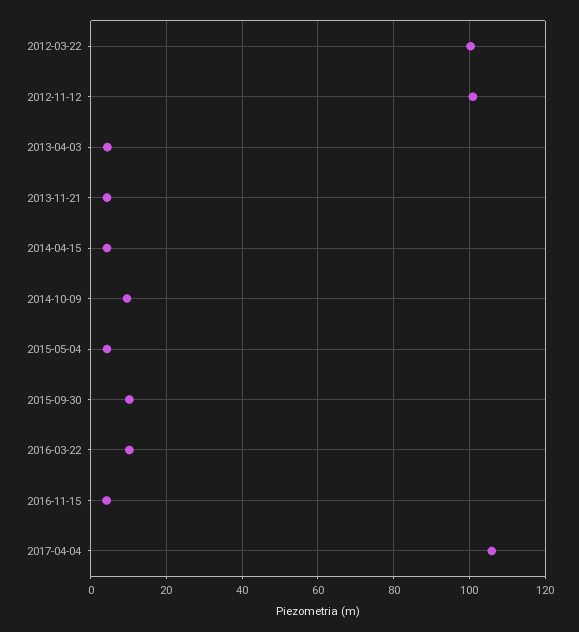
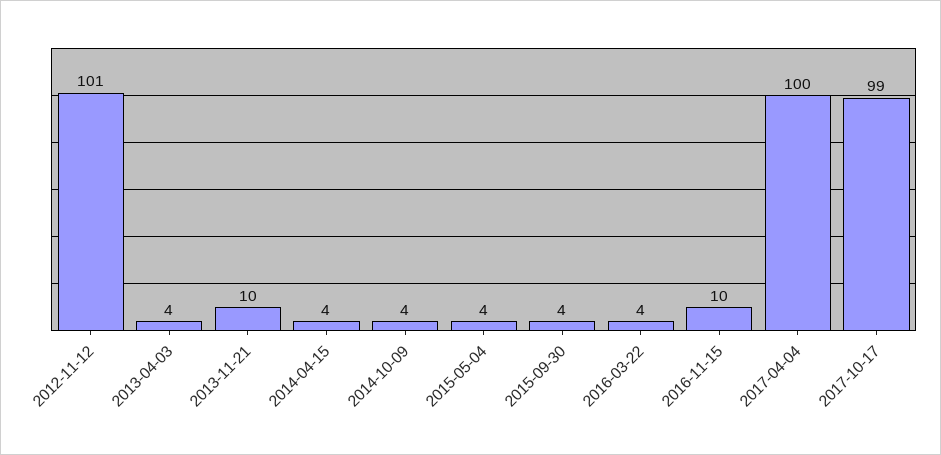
2012-03-22: 100 -> none
2013-11-21: 4 -> 10
2014-10-09: 10 -> 4
2015-09-30: 10 -> 4
2016-03-22: 10 -> 4
2016-11-15: 4 -> 10
2017-04-04: 106 -> 100
2017-10-17: none -> 99

